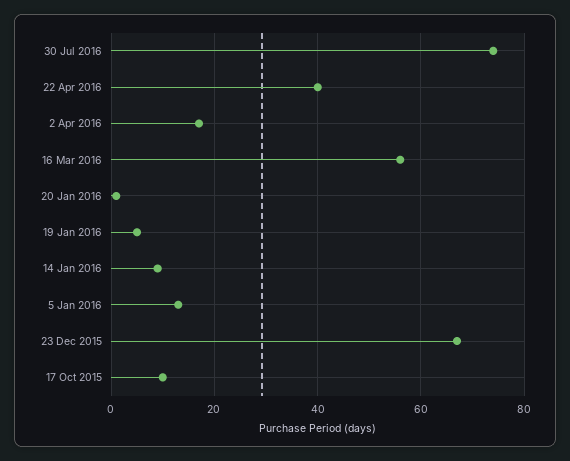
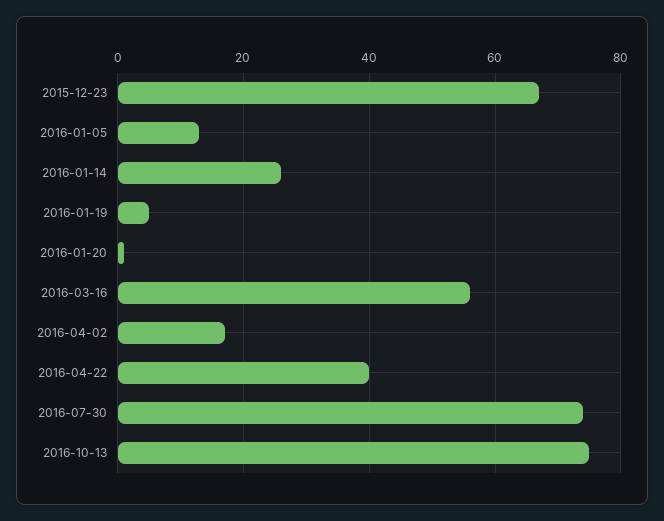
14 Jan 2016: 10 -> 25
17 Oct 2015: 10 -> none
2016-10-13: none -> 75

